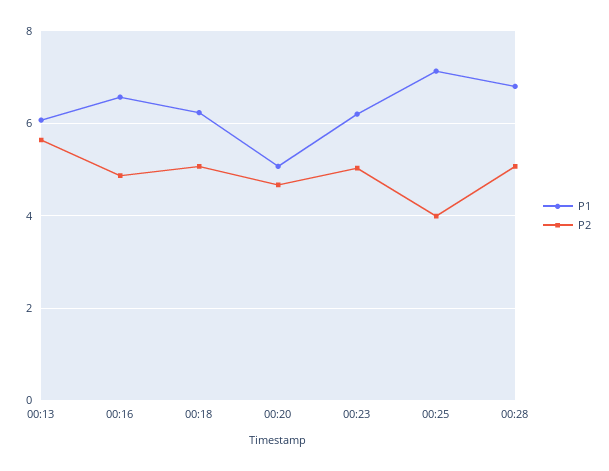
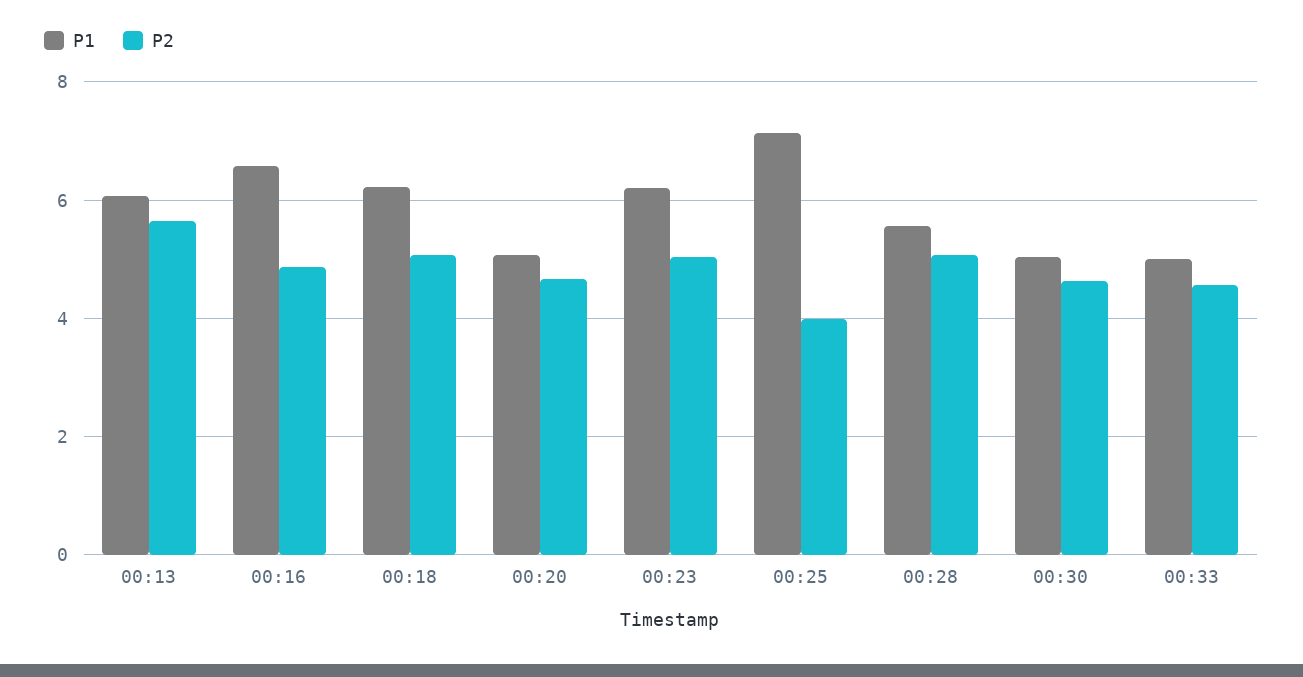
P1, 00:28: 6.8 -> 5.6
P1, 00:30: none -> 5
P2, 00:30: none -> 4.6
P1, 00:33: none -> 5
P2, 00:33: none -> 4.6

